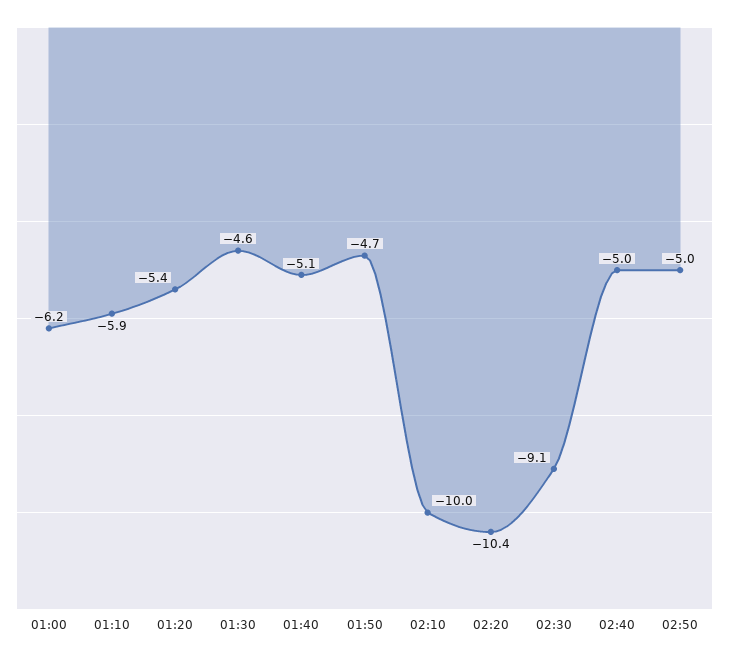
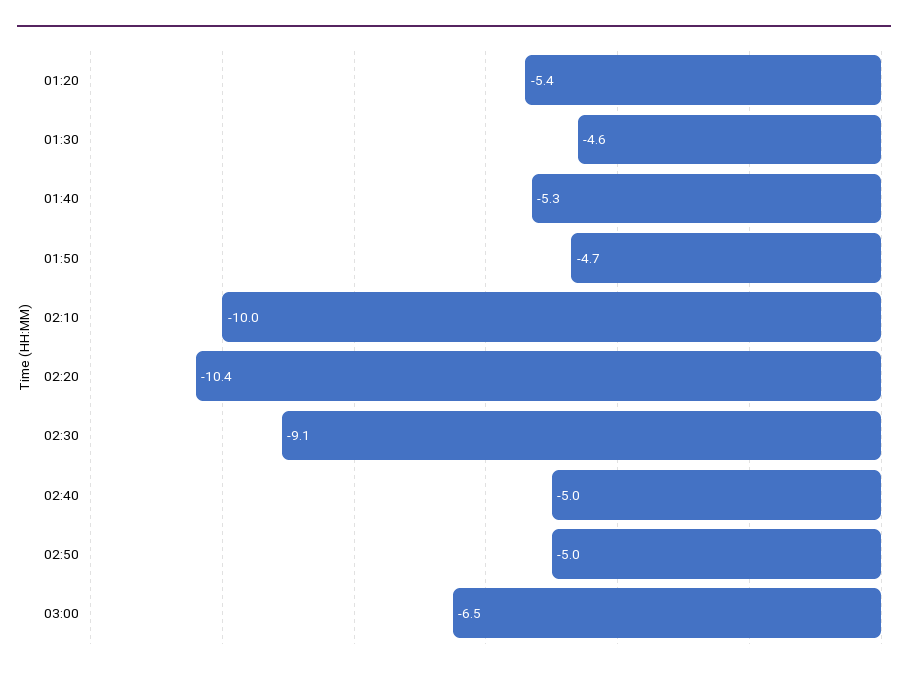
01:00: -6.2 -> none
01:10: -5.9 -> none
01:40: -5.1 -> -5.3
03:00: none -> -6.5

